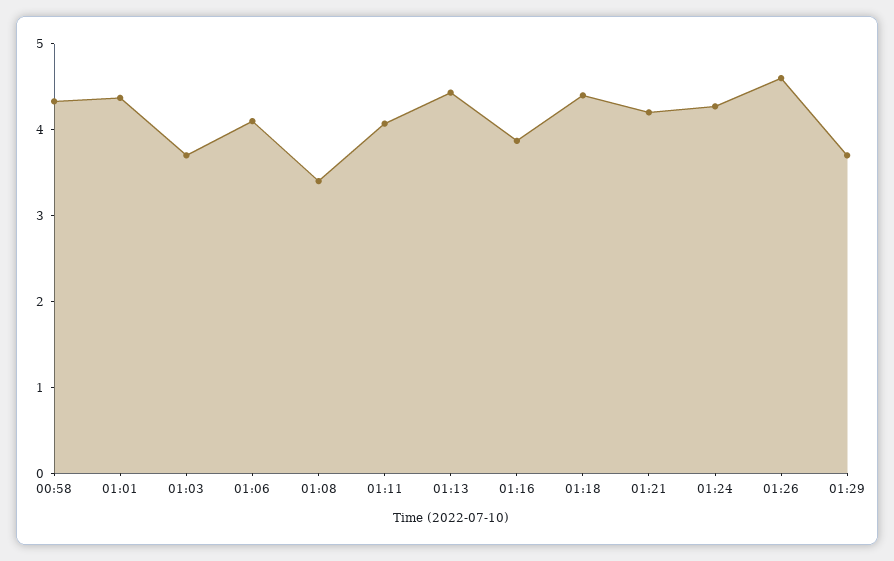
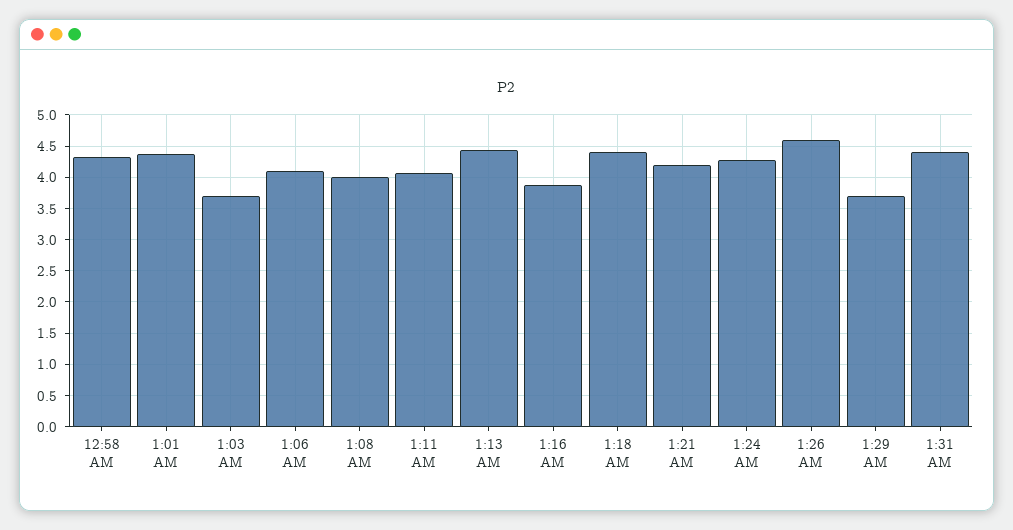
01:08: 3.4 -> 4
1:31 AM: none -> 4.4

